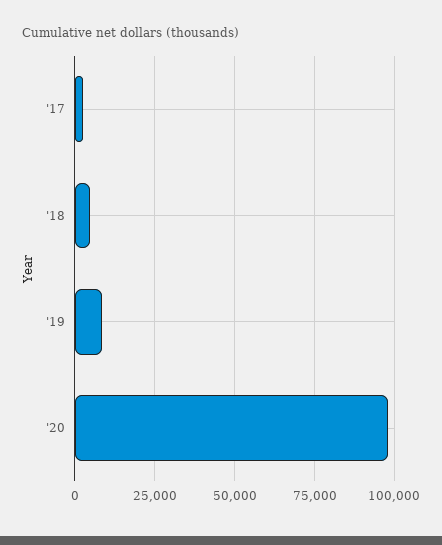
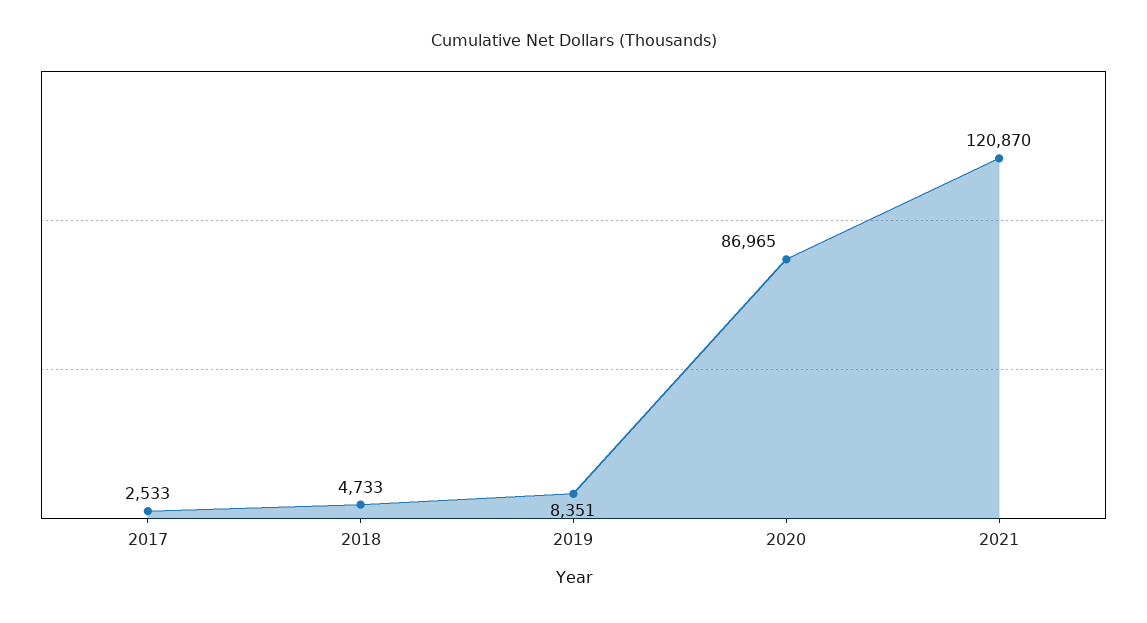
'20: 97500 -> 86965
2021: none -> 120870

